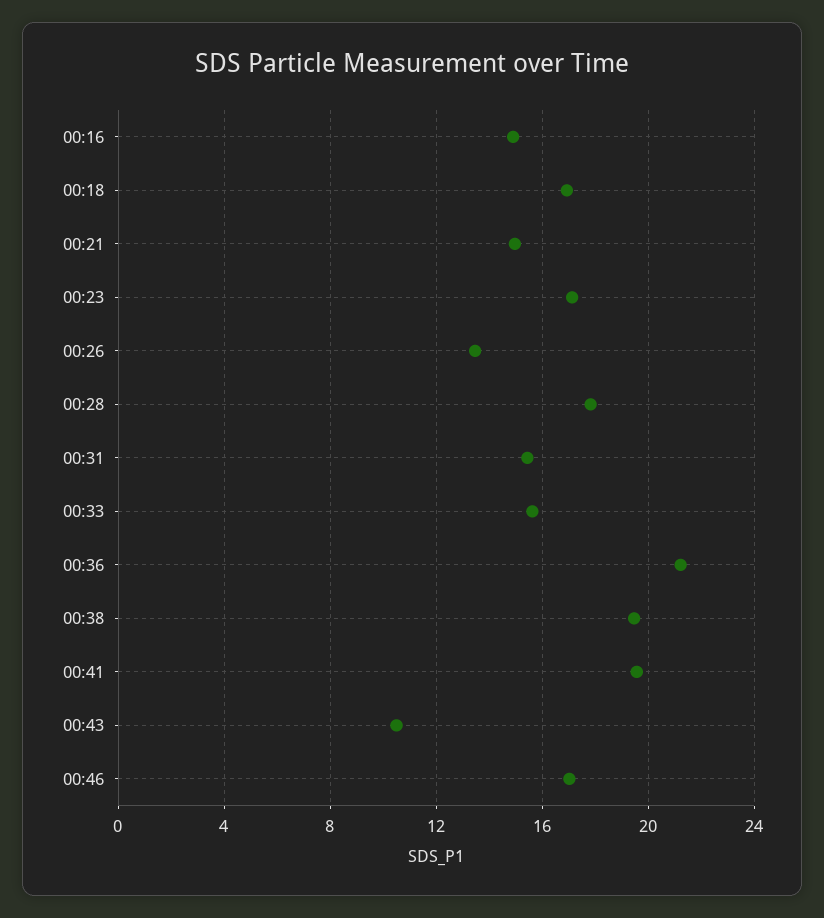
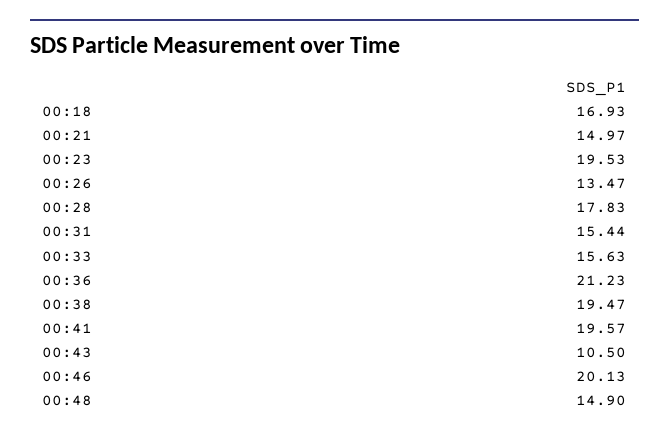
00:16: 15 -> none
00:23: 17 -> 19.53
00:46: 17 -> 20.13
00:48: none -> 14.9

